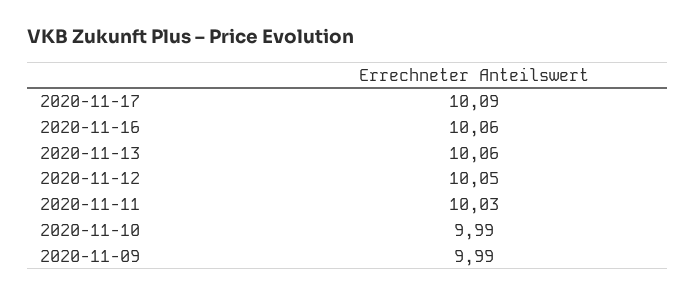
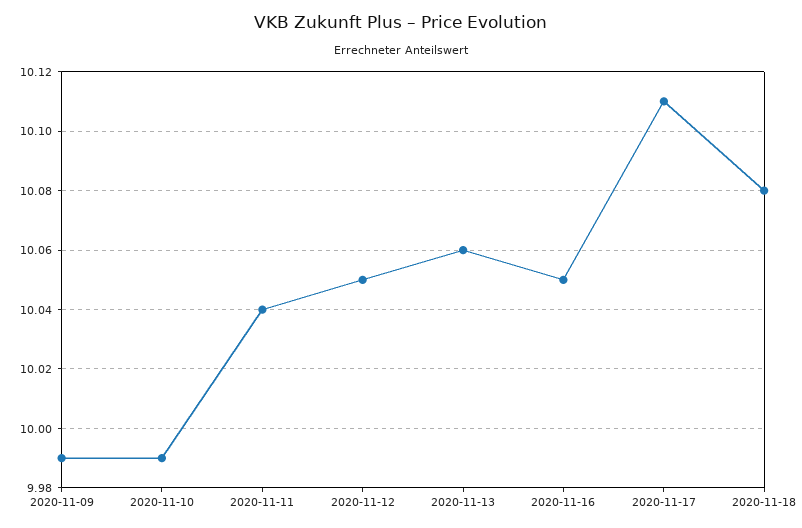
2020-11-17: 10.09 -> 10.11
2020-11-16: 10.06 -> 10.05
2020-11-11: 10.03 -> 10.04
2020-11-18: none -> 10.08

